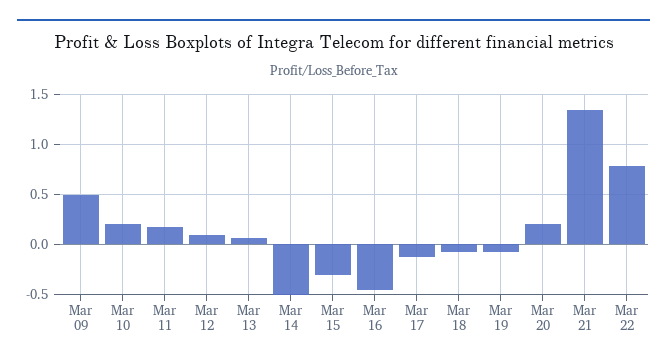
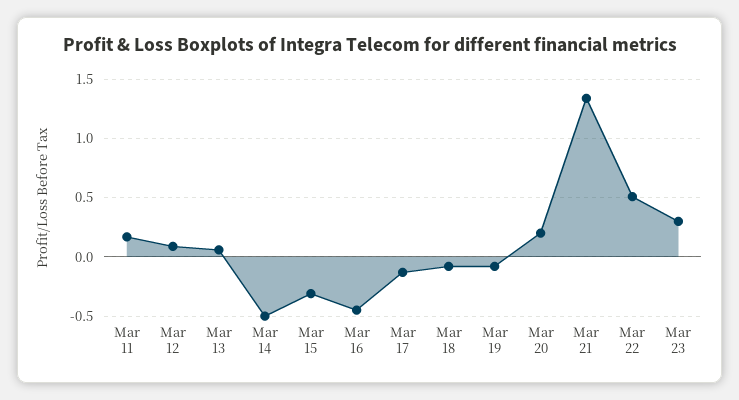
Mar 09: 0.5 -> none
Mar 10: 0.2 -> none
Mar 22: 0.8 -> 0.5
Mar 23: none -> 0.3

